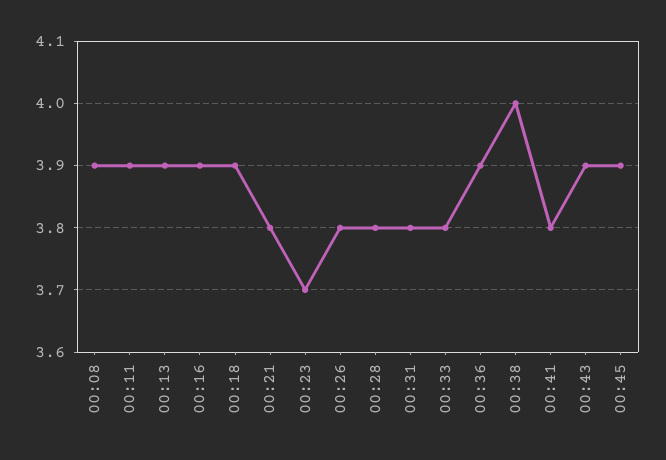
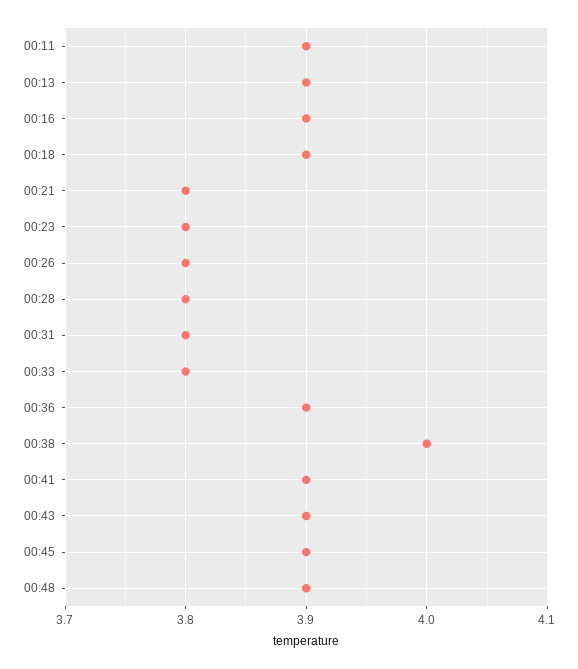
00:08: 3.9 -> none
00:23: 3.7 -> 3.8
00:41: 3.8 -> 3.9
00:48: none -> 3.9

